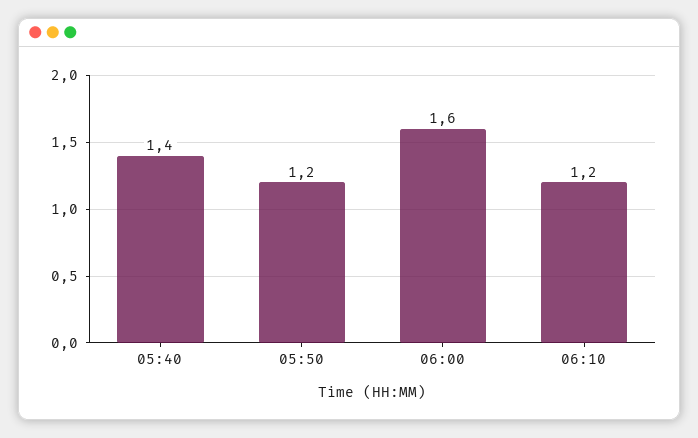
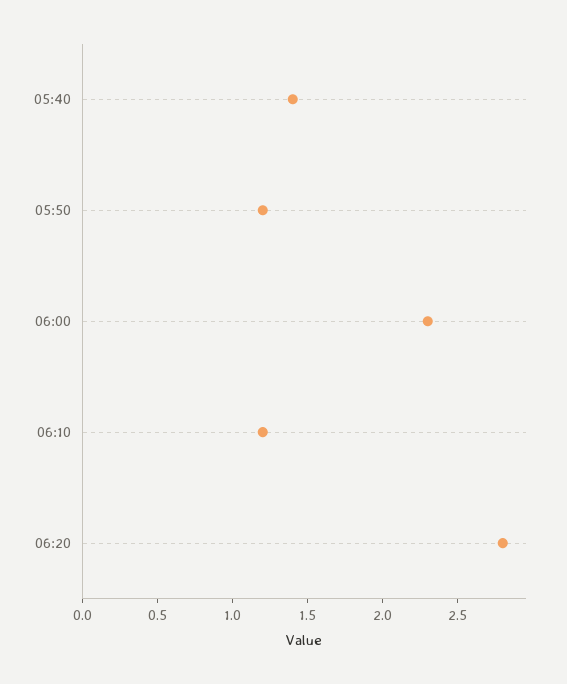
06:00: 1.6 -> 2.3
06:20: none -> 2.8

